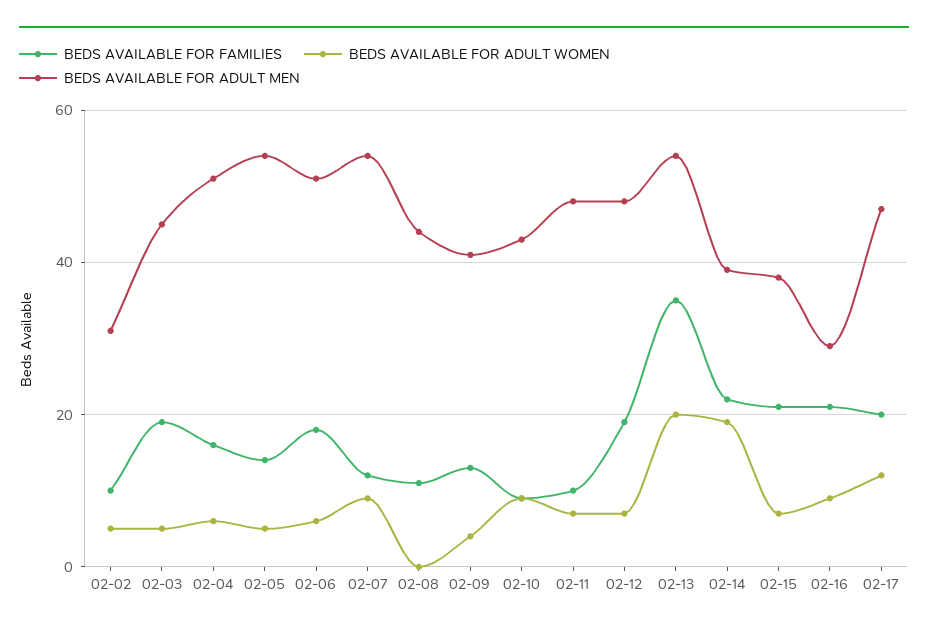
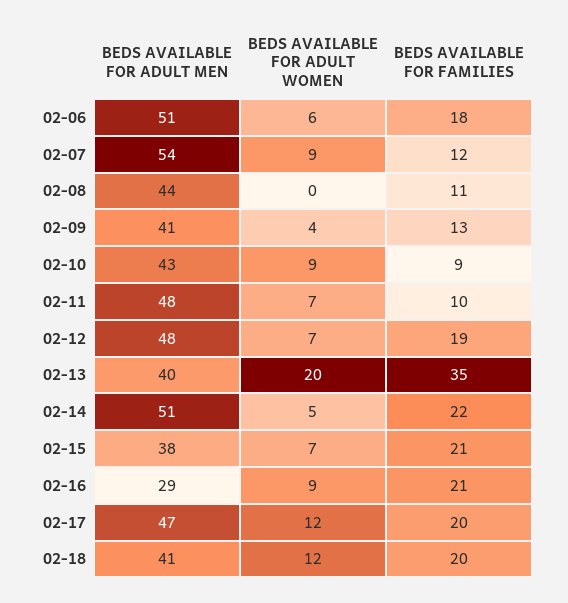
BEDS AVAILABLE FOR FAMILIES, 02-02: 10 -> none
BEDS AVAILABLE FOR ADULT WOMEN, 02-02: 5 -> none
BEDS AVAILABLE FOR ADULT MEN, 02-02: 30 -> none
BEDS AVAILABLE FOR FAMILIES, 02-03: 20 -> none
BEDS AVAILABLE FOR ADULT WOMEN, 02-03: 5 -> none
BEDS AVAILABLE FOR ADULT MEN, 02-03: 45 -> none
BEDS AVAILABLE FOR FAMILIES, 02-04: 15 -> none
BEDS AVAILABLE FOR ADULT WOMEN, 02-04: 5 -> none
BEDS AVAILABLE FOR ADULT MEN, 02-04: 50 -> none
BEDS AVAILABLE FOR FAMILIES, 02-05: 15 -> none
BEDS AVAILABLE FOR ADULT WOMEN, 02-05: 5 -> none
BEDS AVAILABLE FOR ADULT MEN, 02-05: 55 -> none
BEDS AVAILABLE FOR ADULT MEN, 02-13: 55 -> 40
BEDS AVAILABLE FOR ADULT WOMEN, 02-14: 20 -> 5
BEDS AVAILABLE FOR ADULT MEN, 02-14: 40 -> 51
BEDS AVAILABLE FOR ADULT MEN, 02-18: none -> 41
BEDS AVAILABLE FOR ADULT WOMEN, 02-18: none -> 12
BEDS AVAILABLE FOR FAMILIES, 02-18: none -> 20

